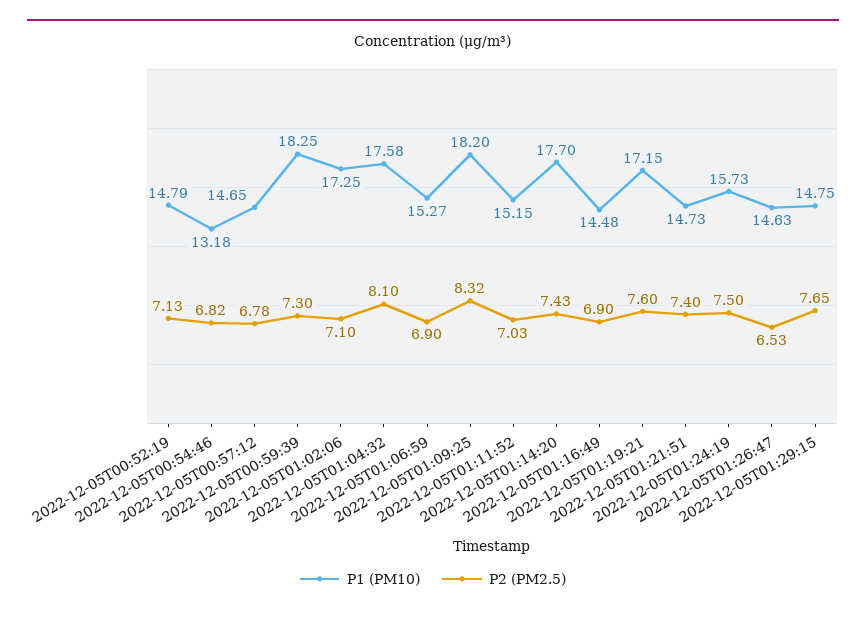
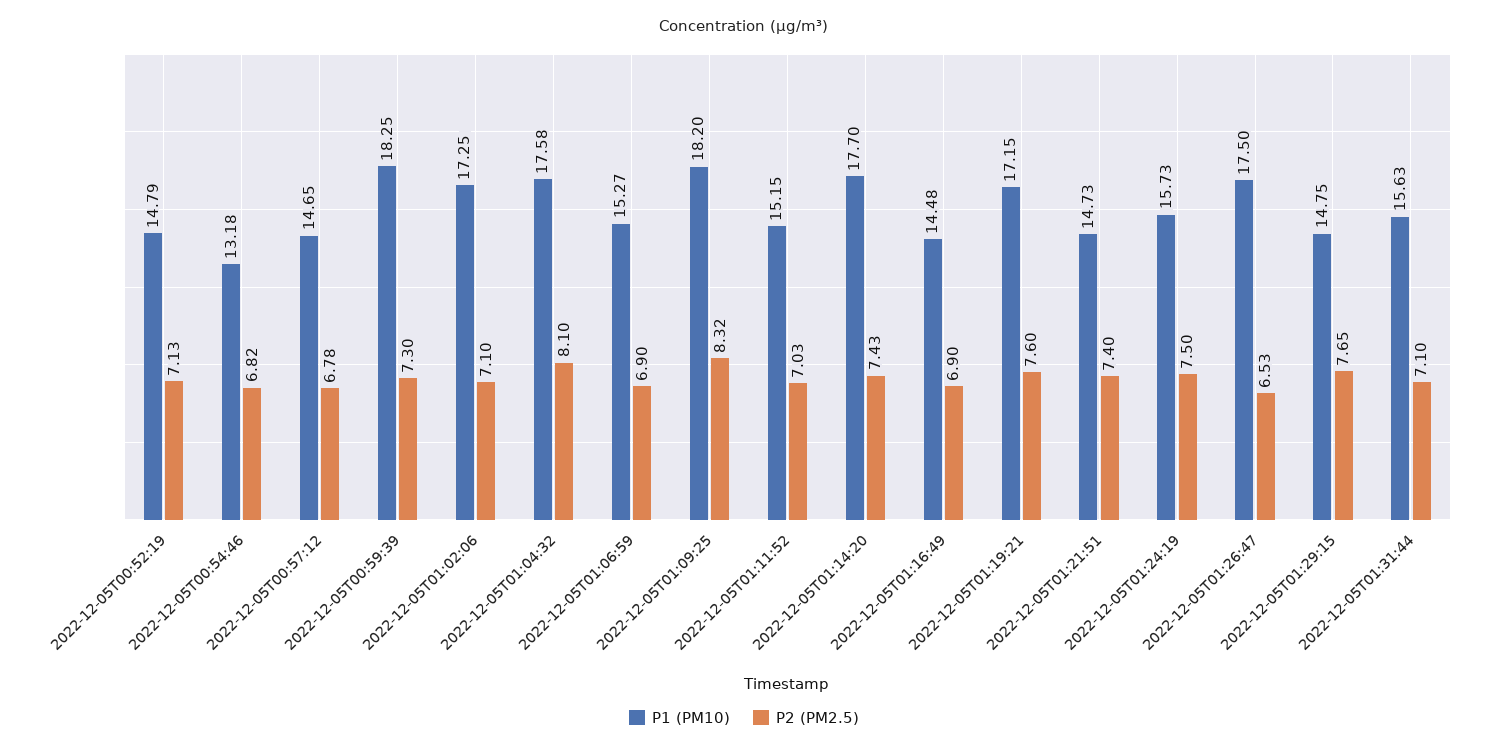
P1 (PM10), 2022-12-05T01:26:47: 14.63 -> 17.5
P1 (PM10), 2022-12-05T01:31:44: none -> 15.63
P2 (PM2.5), 2022-12-05T01:31:44: none -> 7.1

